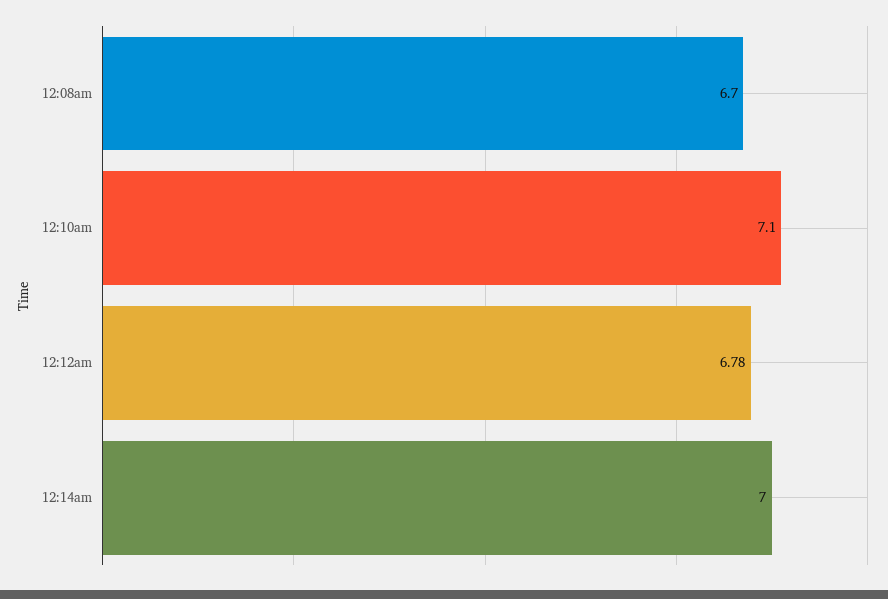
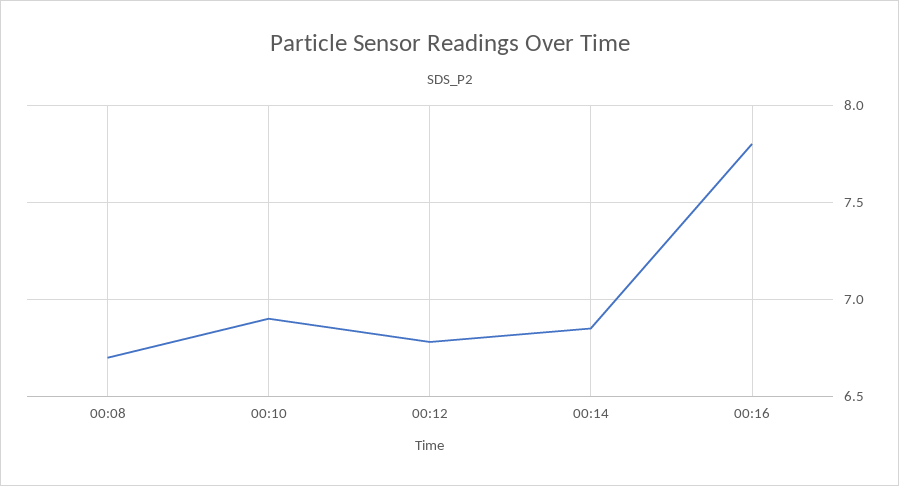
12:10am: 7.1 -> 6.9
12:14am: 7 -> 6.85
00:16: none -> 7.8

